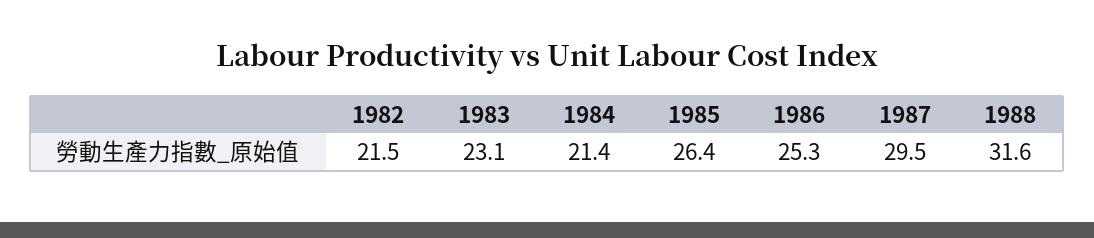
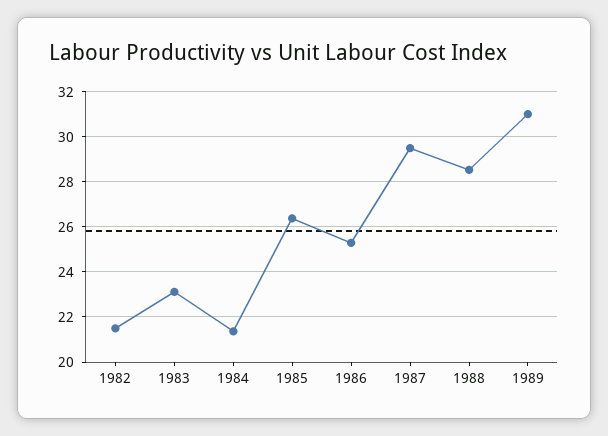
1988: 31.6 -> 28.5
1989: none -> 31

